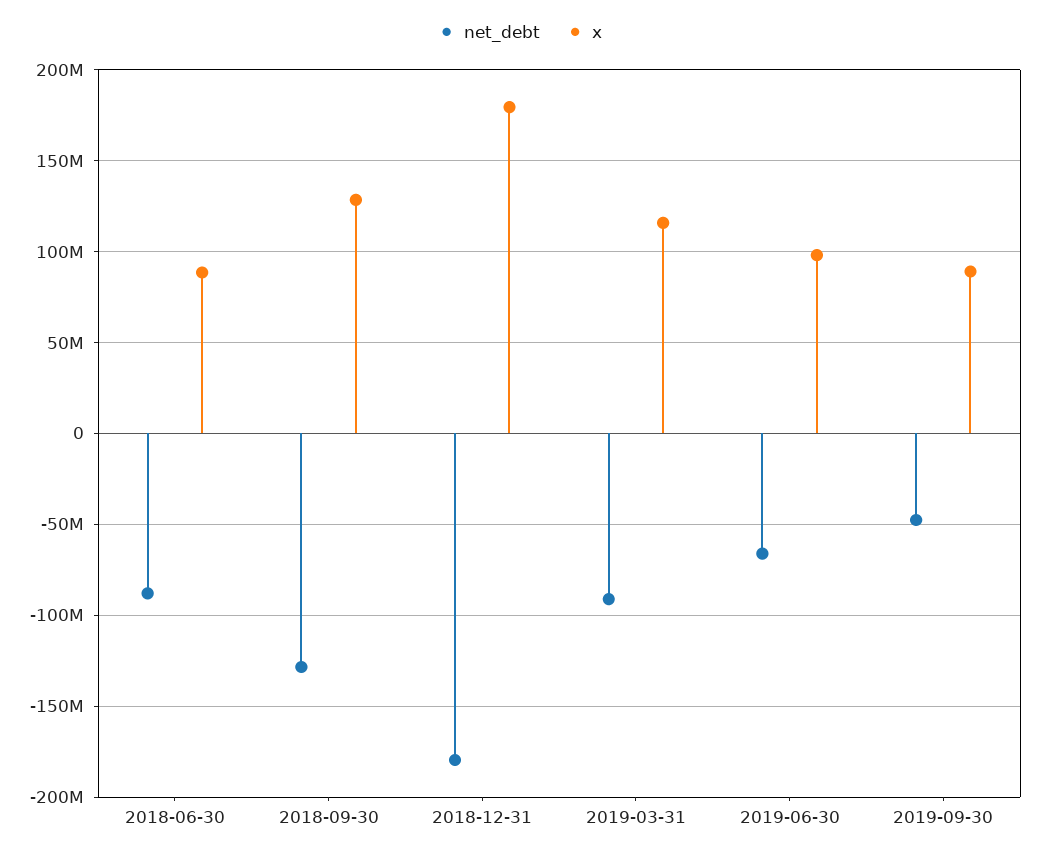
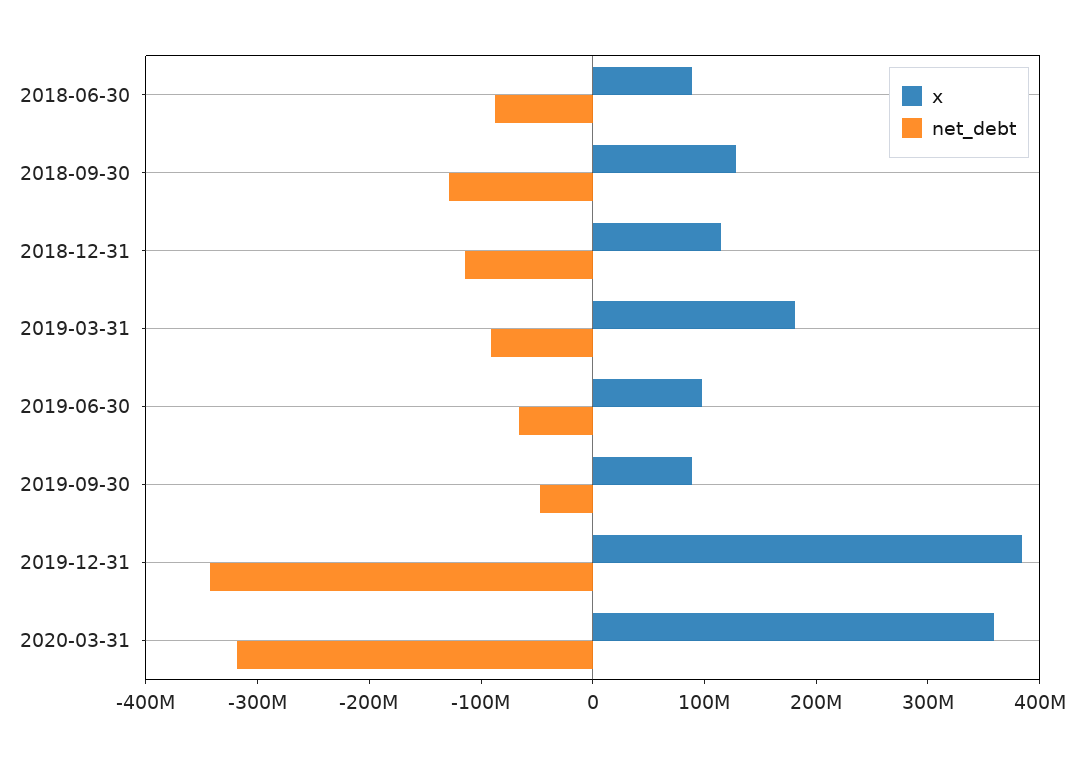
net_debt, 2018-12-31: -180000000 -> -120000000
x, 2018-12-31: 180000000 -> 120000000
x, 2019-03-31: 115000000 -> 180000000
x, 2019-12-31: none -> 380000000
net_debt, 2019-12-31: none -> -340000000
x, 2020-03-31: none -> 360000000
net_debt, 2020-03-31: none -> -320000000

